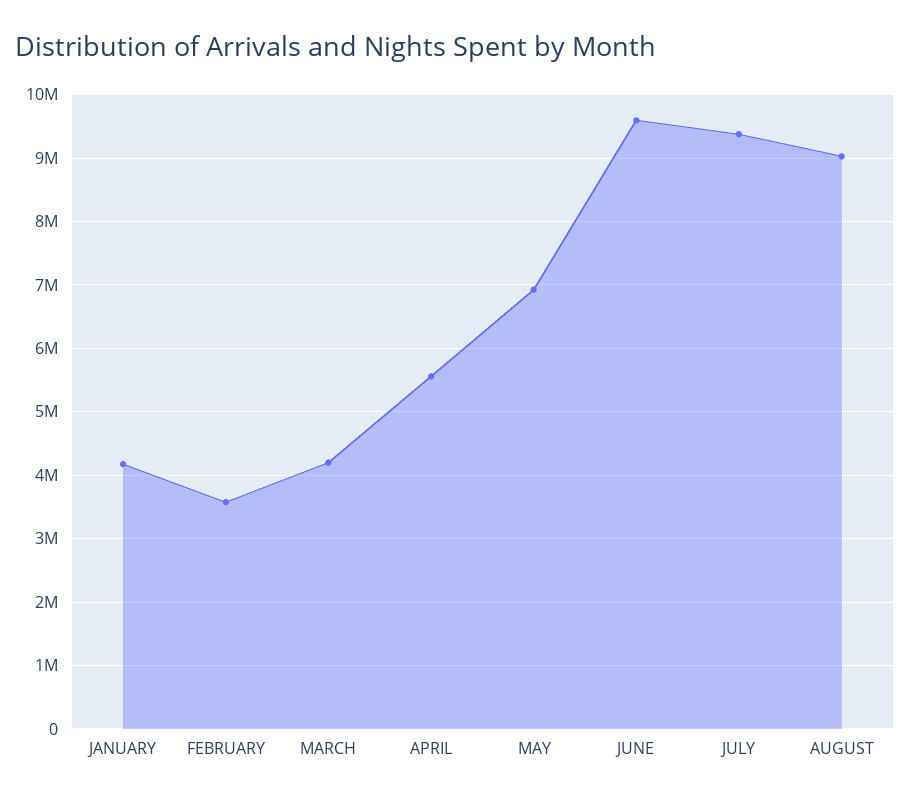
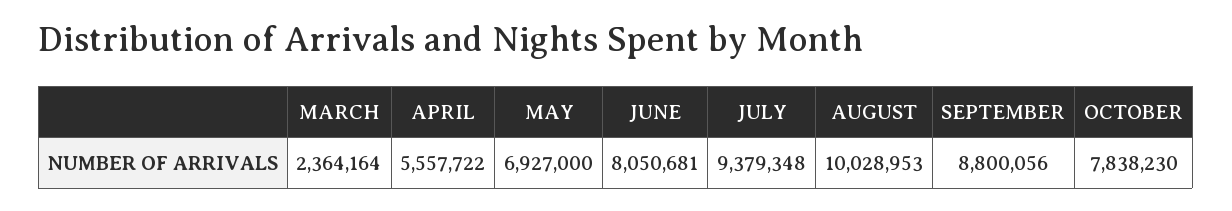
JANUARY: 4200000 -> none
FEBRUARY: 3600000 -> none
MARCH: 4200000 -> 2364164
JUNE: 9600000 -> 8050681
AUGUST: 9000000 -> 10028953
SEPTEMBER: none -> 8800056
OCTOBER: none -> 7838230

